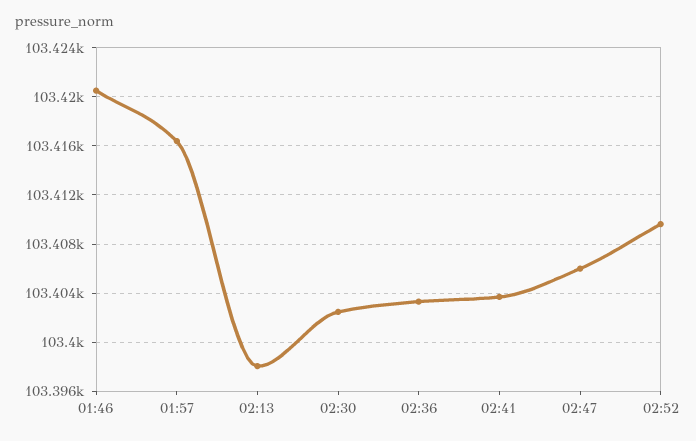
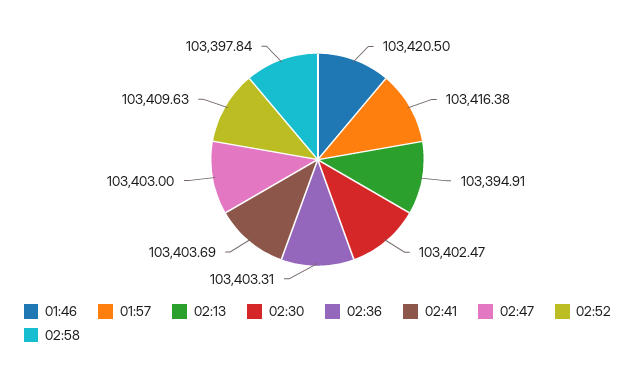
02:13: 103398 -> 103394.91
02:47: 103406 -> 103403
02:58: none -> 103397.84

